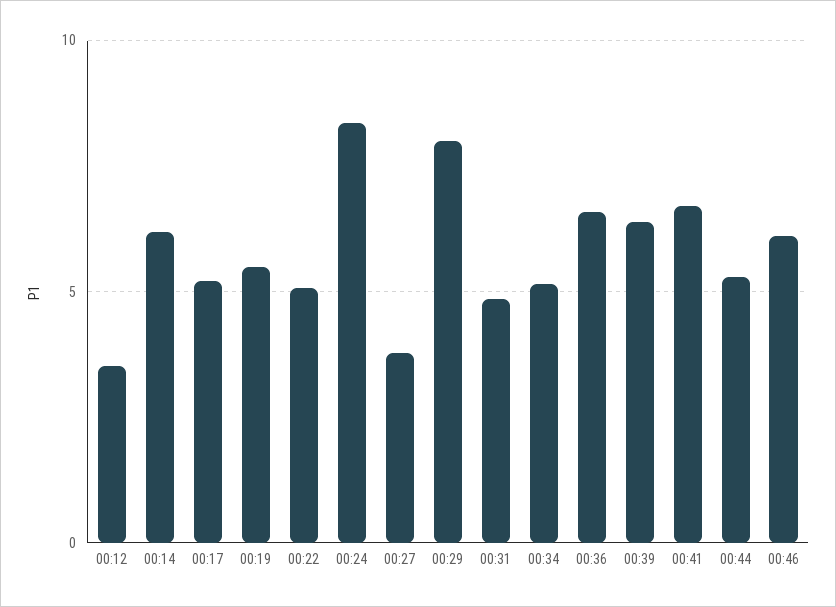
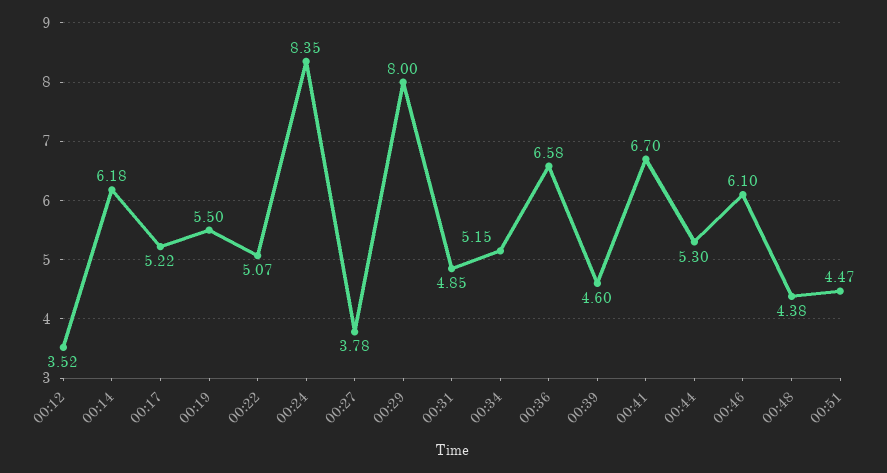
00:39: 6.5 -> 4.6
00:48: none -> 4.38
00:51: none -> 4.47

